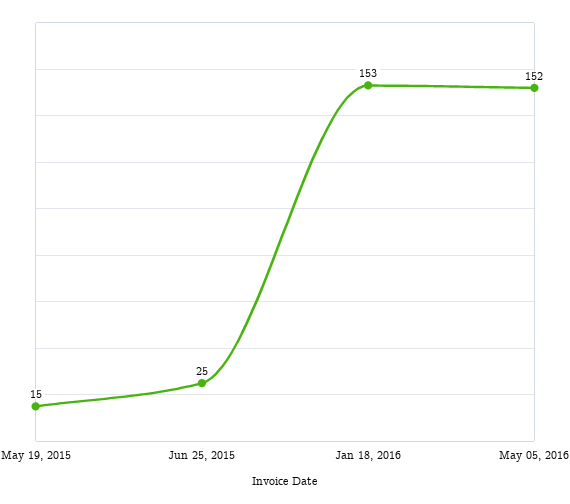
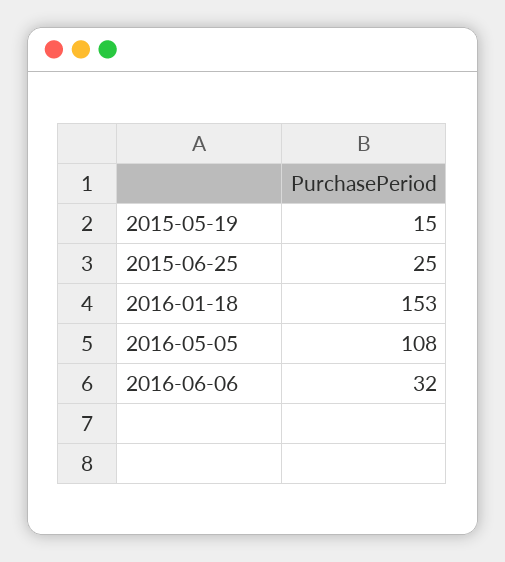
May 05, 2016: 152 -> 108
2016-06-06: none -> 32

